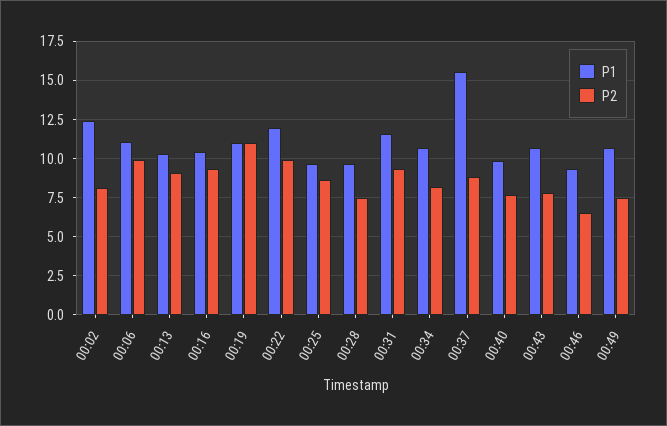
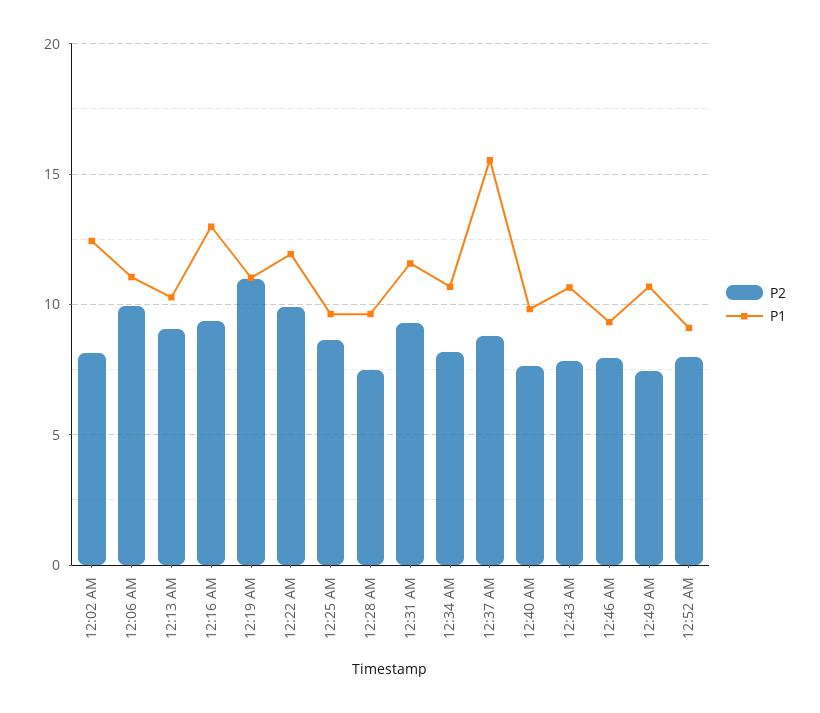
P1, 00:16: 10.5 -> 13
P2, 00:46: 6.5 -> 8
P2, 12:52 AM: none -> 8
P1, 12:52 AM: none -> 9

